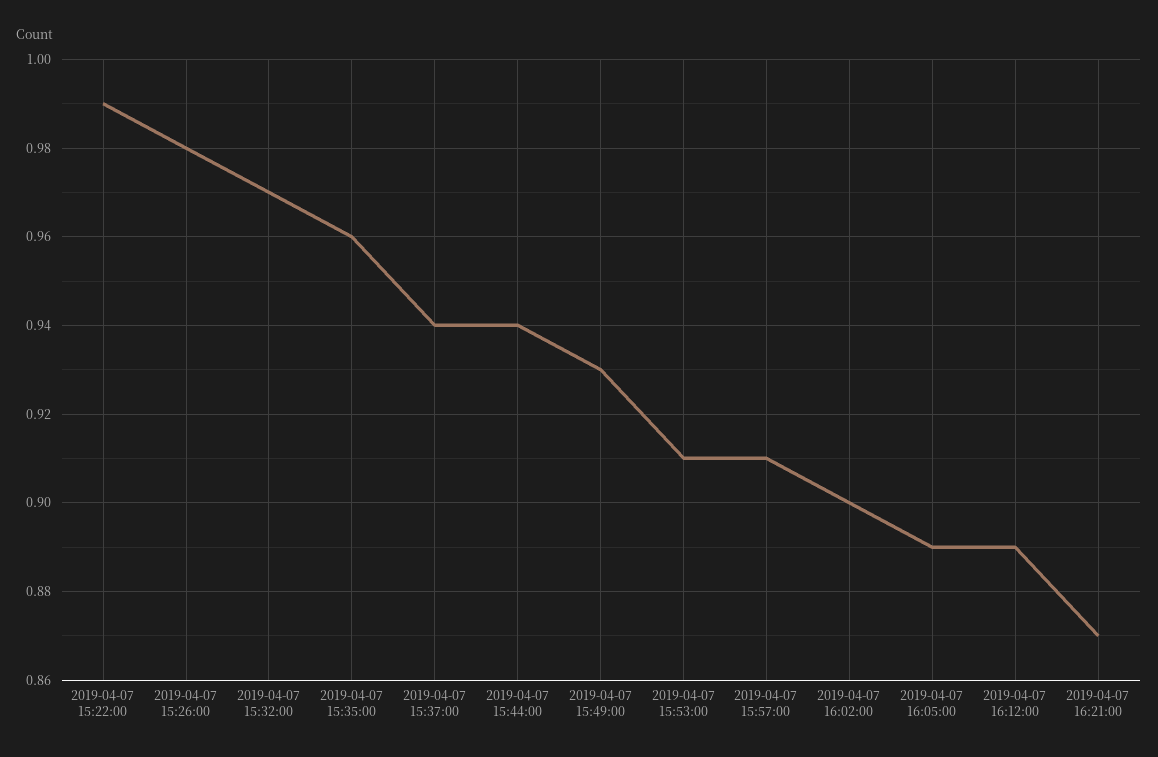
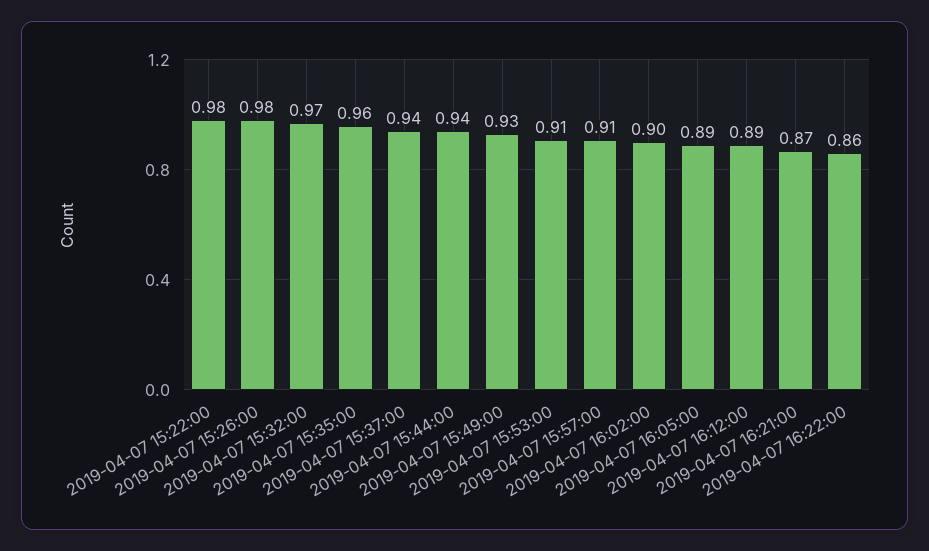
2019-04-07 15:22:00: 0.99 -> 0.98
2019-04-07 16:22:00: none -> 0.86

